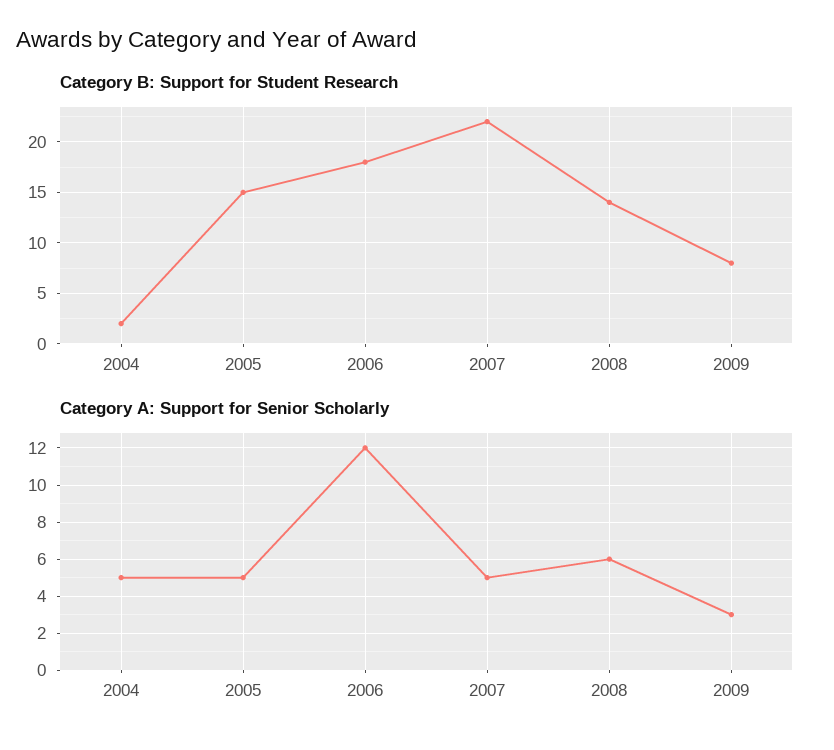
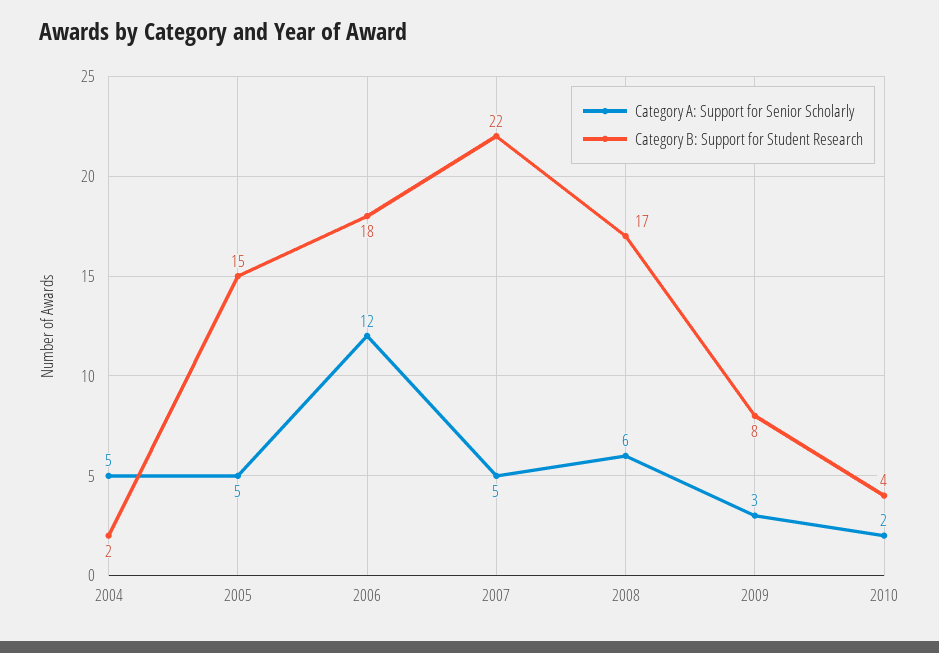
Category B: Support for Student Research, 2008: 14 -> 17
Category A: Support for Senior Scholarly, 2010: none -> 2
Category B: Support for Student Research, 2010: none -> 4

